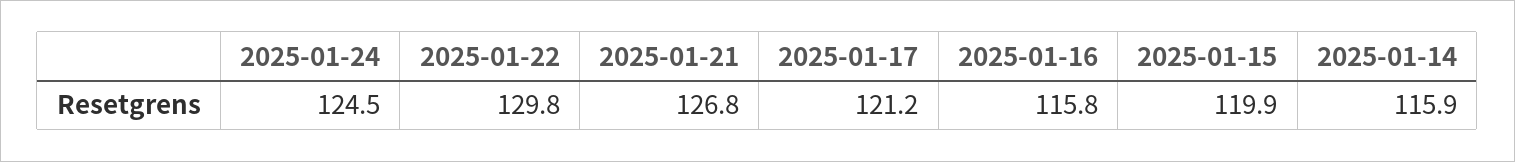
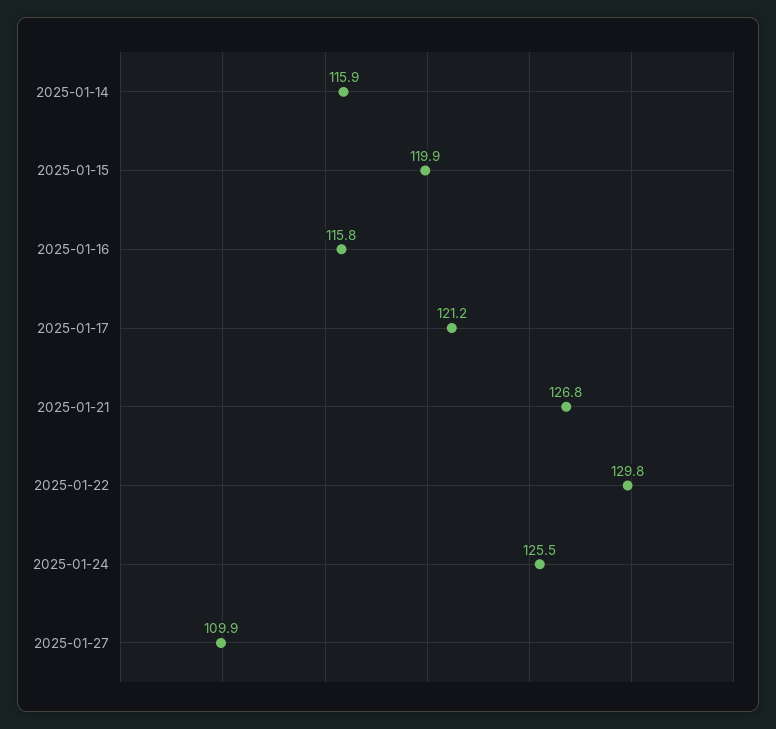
2025-01-24: 124.5 -> 125.5
2025-01-27: none -> 109.9

